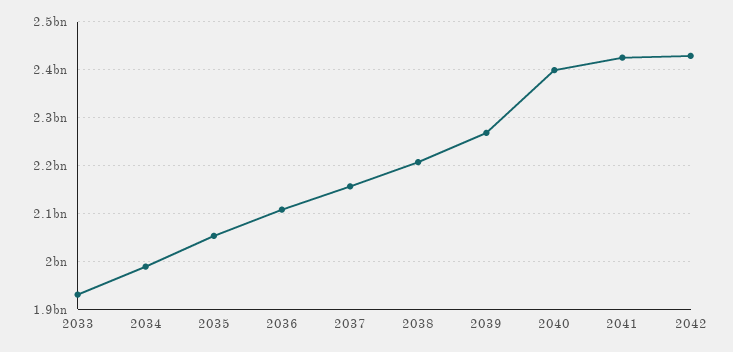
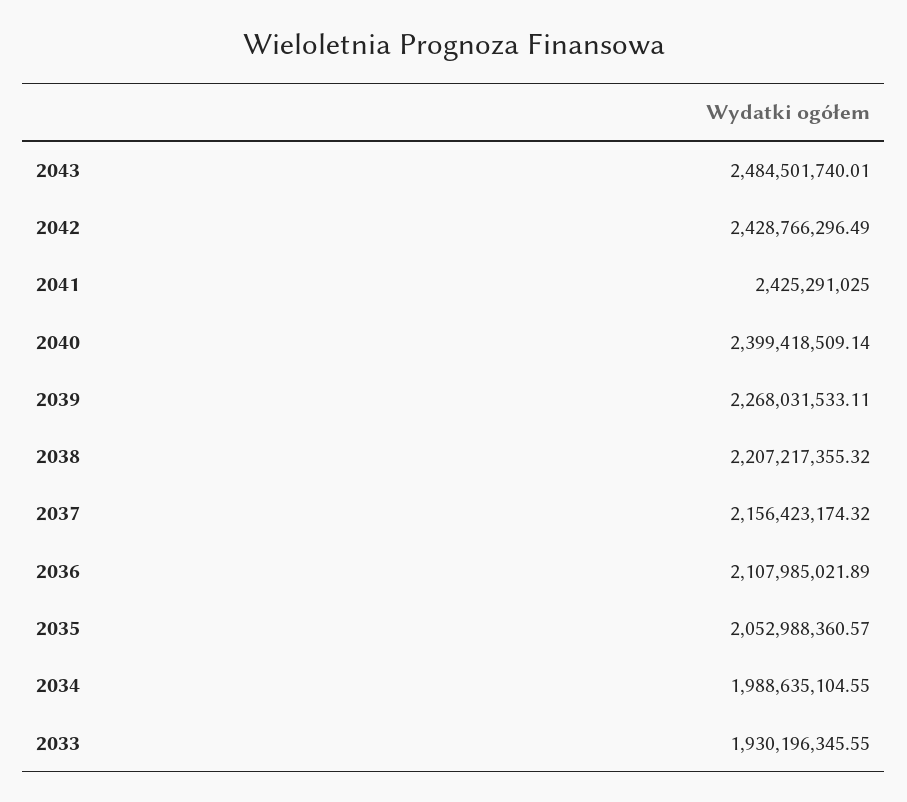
2043: none -> 2484501740.01

